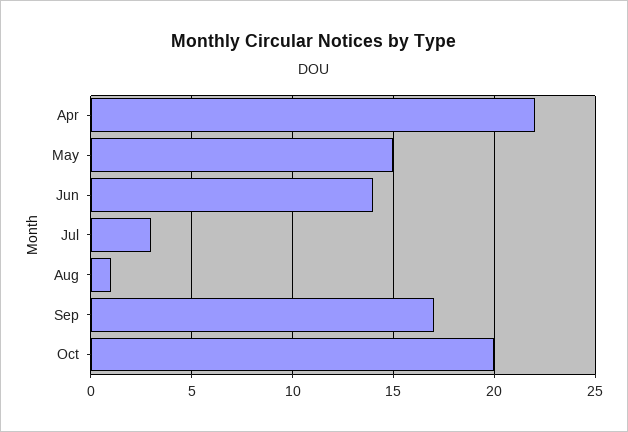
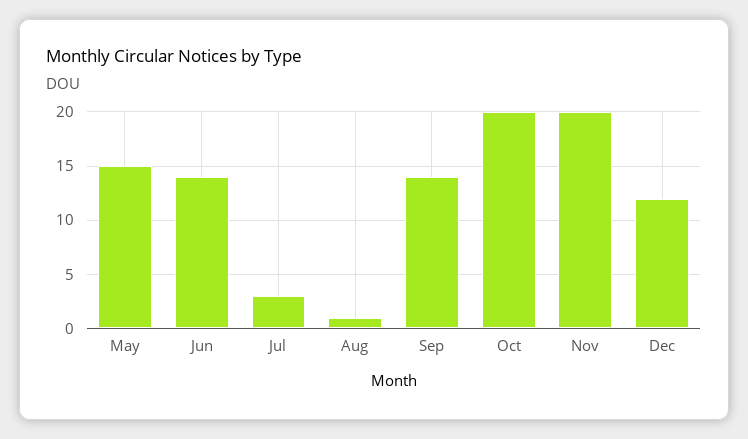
Apr: 22 -> none
Sep: 17 -> 14
Nov: none -> 20
Dec: none -> 12

